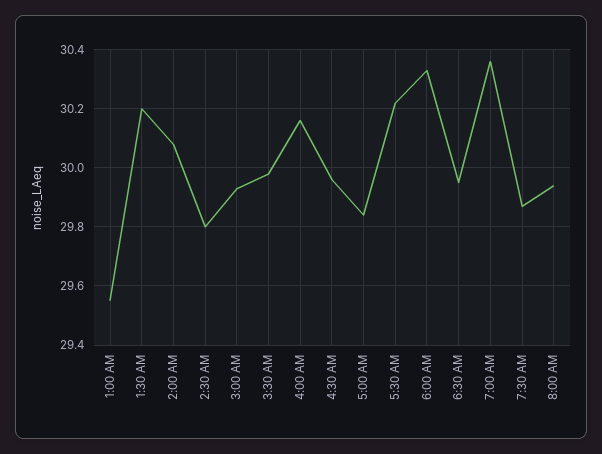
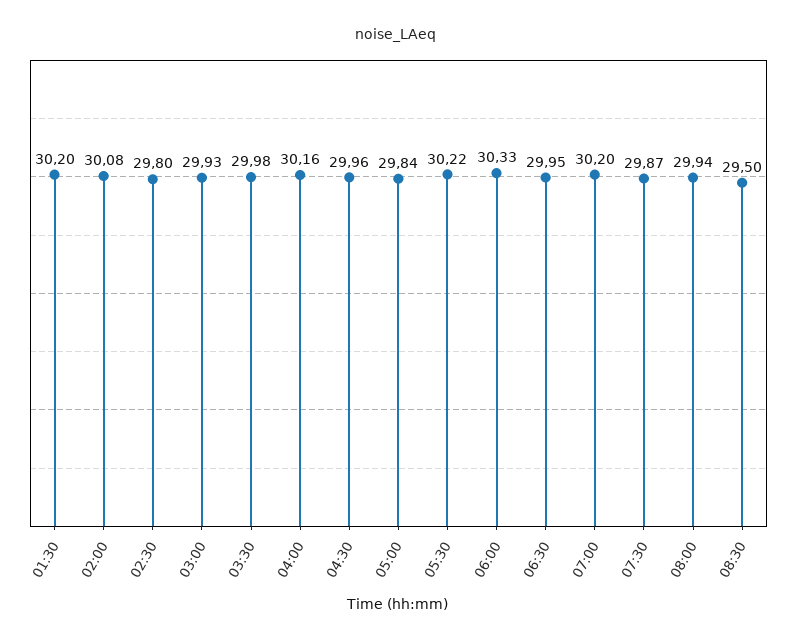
1:00 AM: 29.55 -> none
7:00 AM: 30.35 -> 30.2
08:30: none -> 29.5

